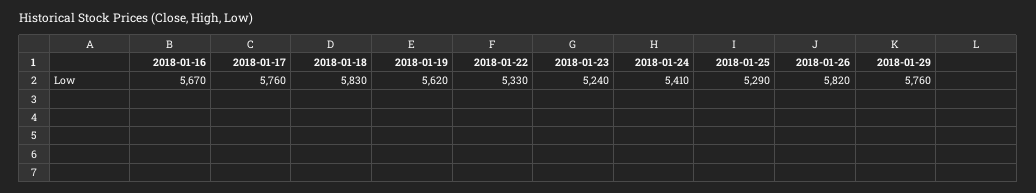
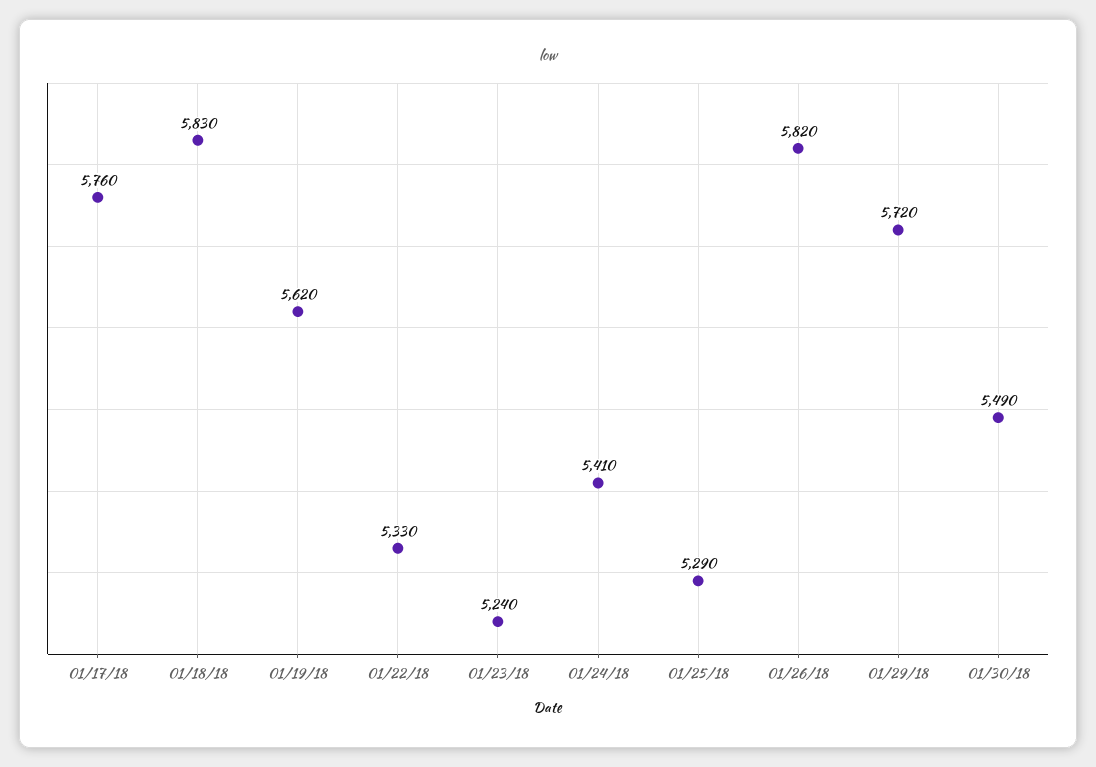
2018-01-16: 5670 -> none
2018-01-29: 5760 -> 5720
01/30/18: none -> 5490

